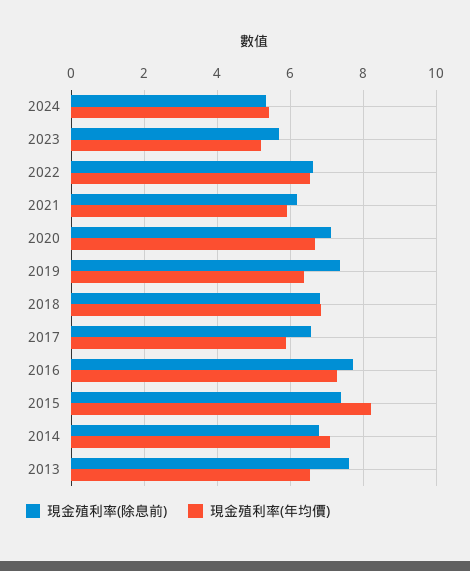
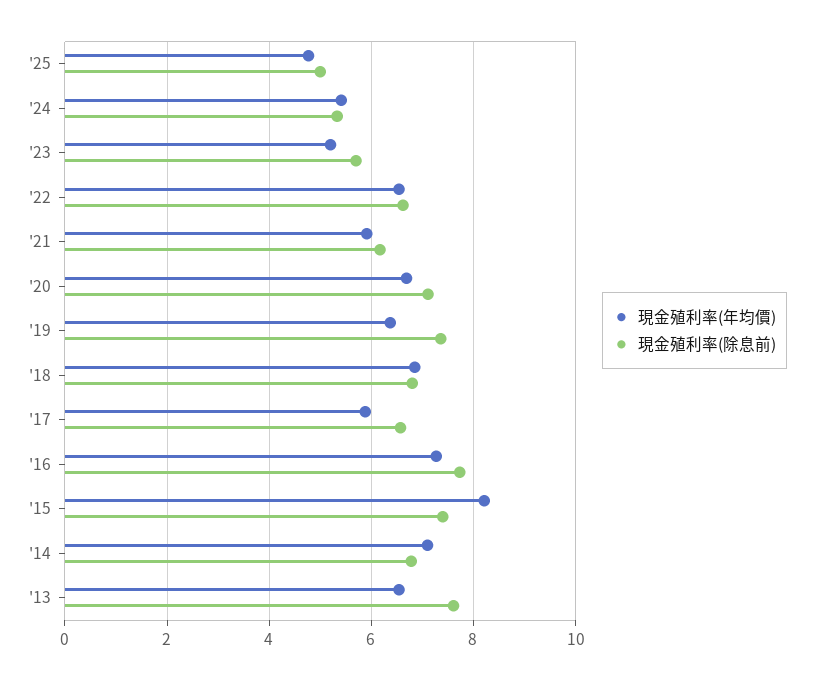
現金殖利率(年均價), '25: none -> 4.8
現金殖利率(除息前), '25: none -> 5

